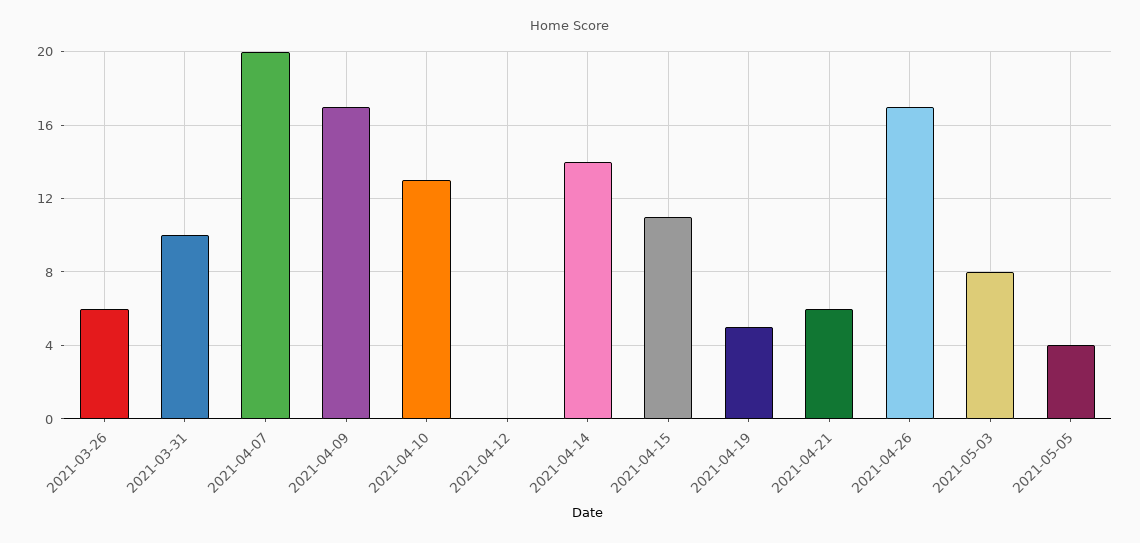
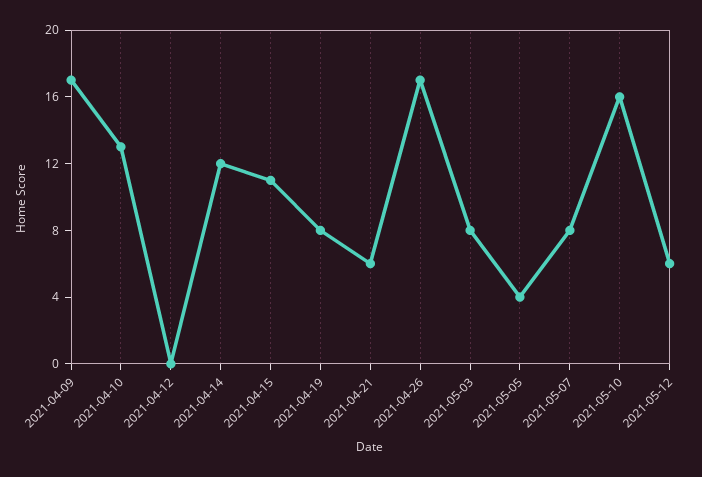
2021-03-26: 6 -> none
2021-03-31: 10 -> none
2021-04-07: 20 -> none
2021-04-14: 14 -> 12
2021-04-19: 5 -> 8
2021-05-07: none -> 8
2021-05-10: none -> 16
2021-05-12: none -> 6

